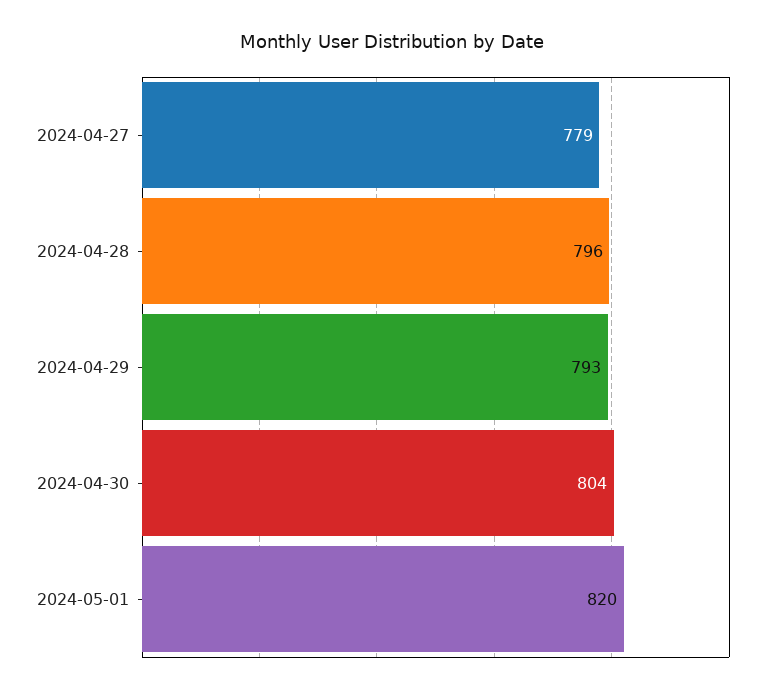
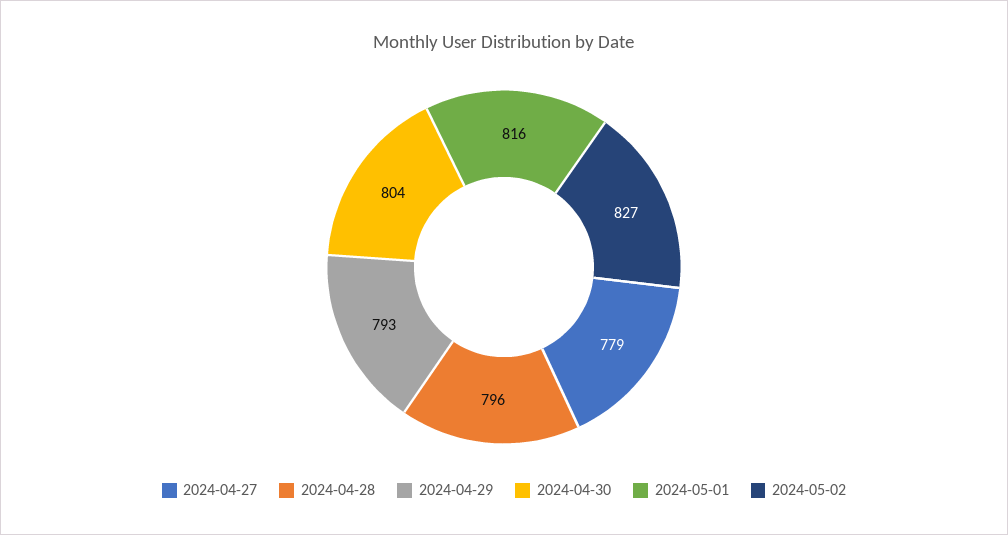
2024-05-01: 820 -> 816
2024-05-02: none -> 827

